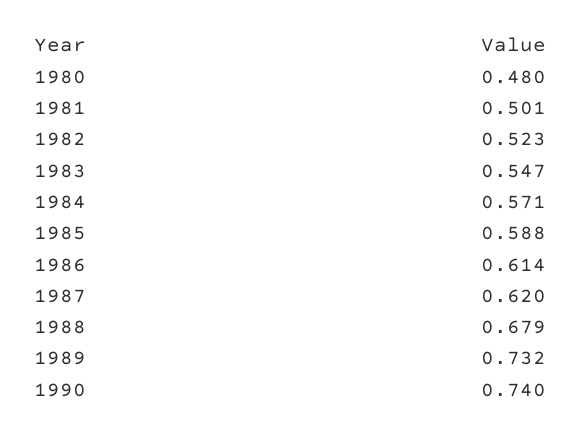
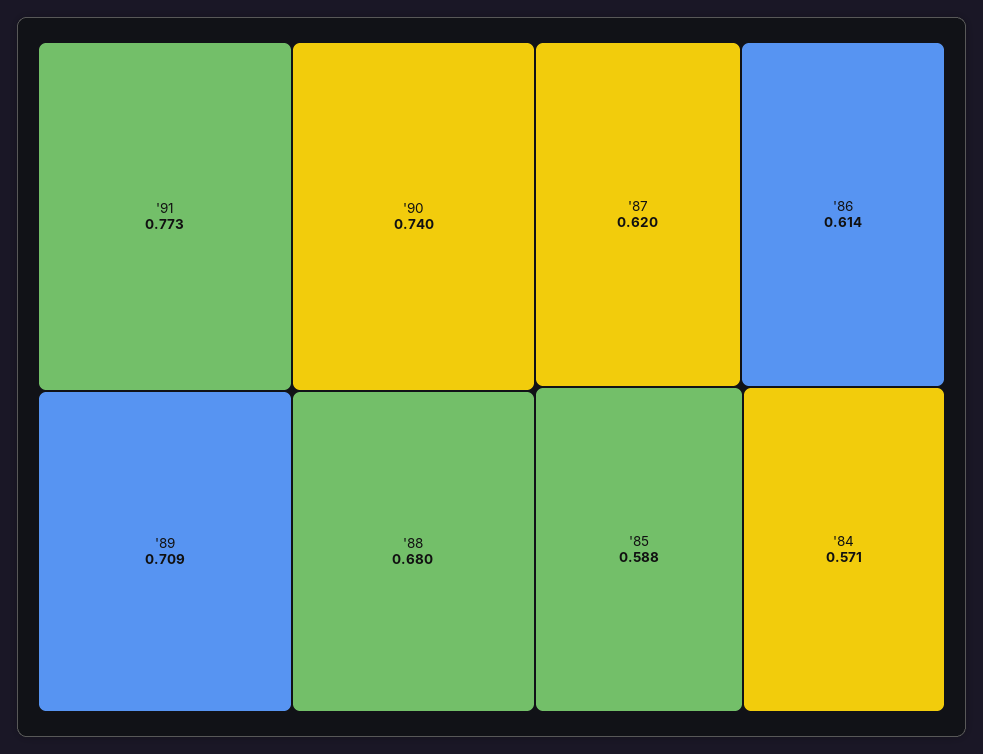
1980: 0.48 -> none
1981: 0.501 -> none
1982: 0.523 -> none
1983: 0.547 -> none
1988: 0.679 -> 0.68
1989: 0.732 -> 0.709
'91: none -> 0.773

